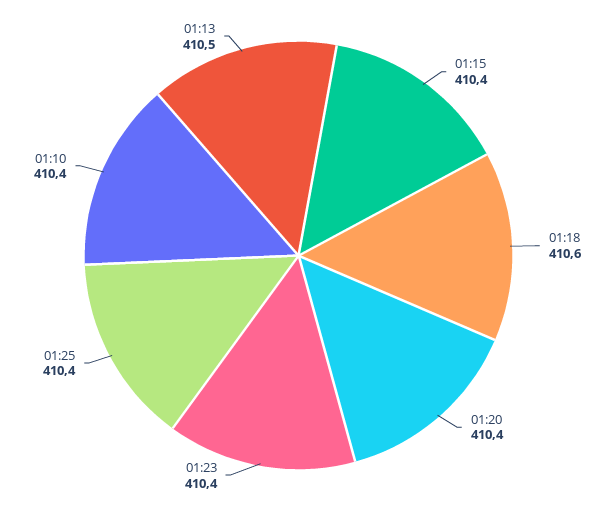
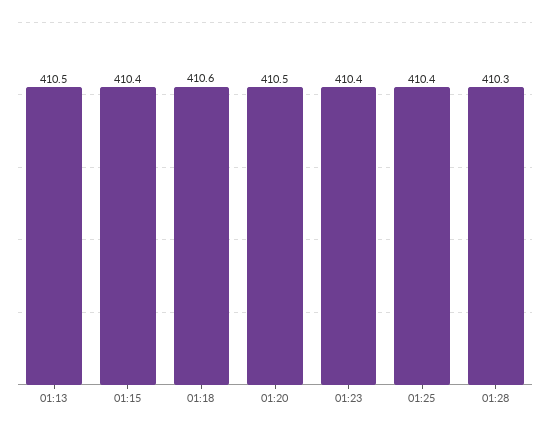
01:20: 410.4 -> 410.5
01:10: 410.4 -> none
01:28: none -> 410.3

